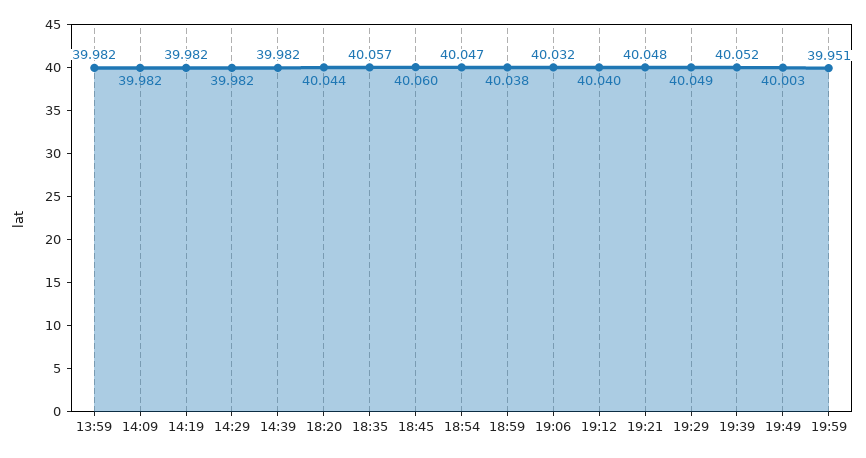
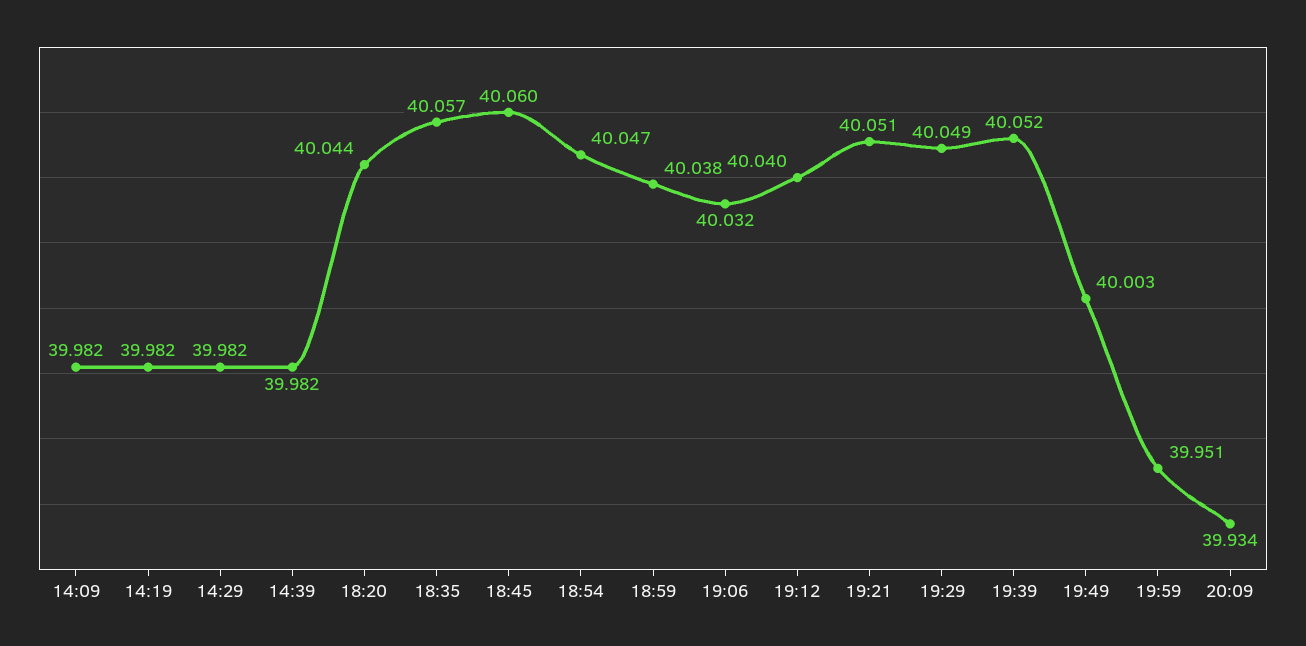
13:59: 39.982 -> none
19:21: 40.048 -> 40.051
20:09: none -> 39.934

